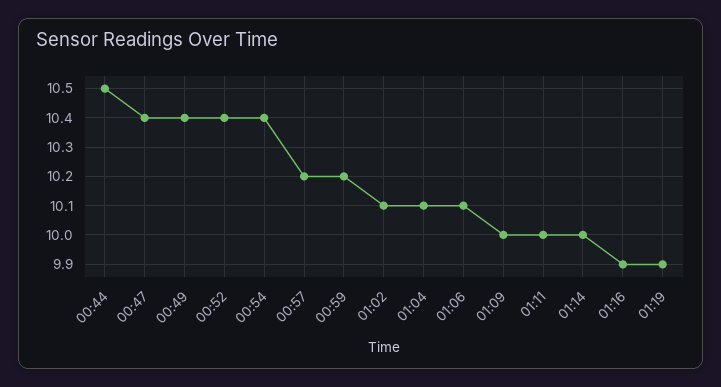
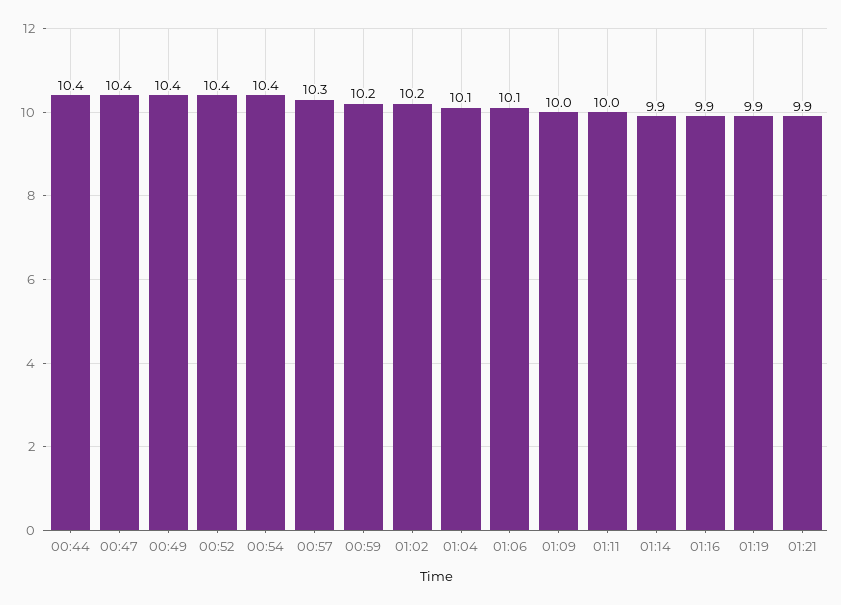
00:44: 10.5 -> 10.4
00:57: 10.2 -> 10.3
01:02: 10.1 -> 10.2
01:14: 10 -> 9.9
01:21: none -> 9.9

